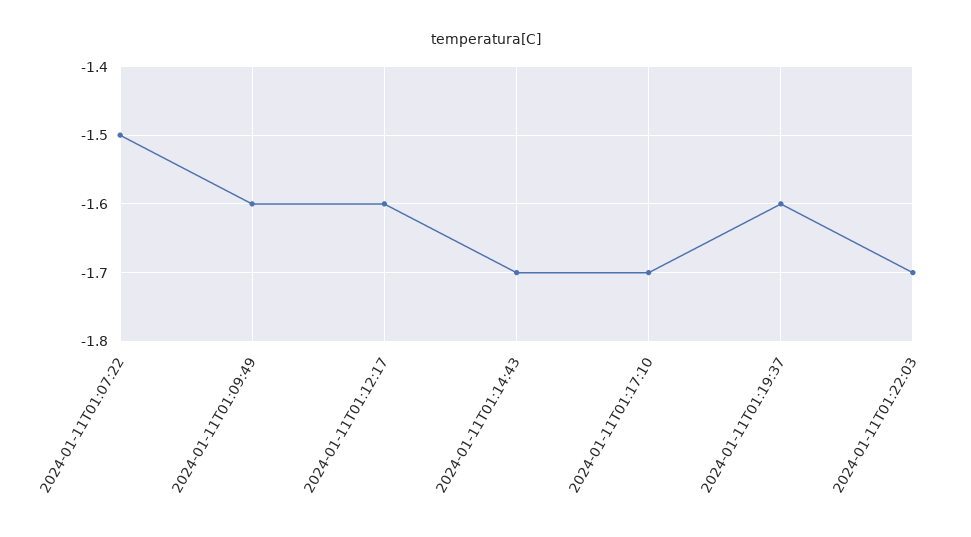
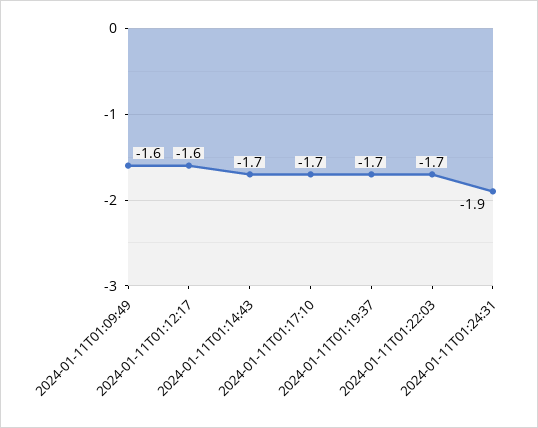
2024-01-11T01:07:22: -1.5 -> none
2024-01-11T01:19:37: -1.6 -> -1.7
2024-01-11T01:24:31: none -> -1.9

